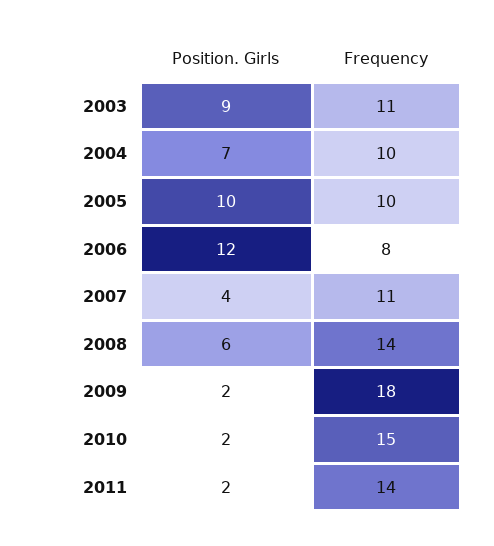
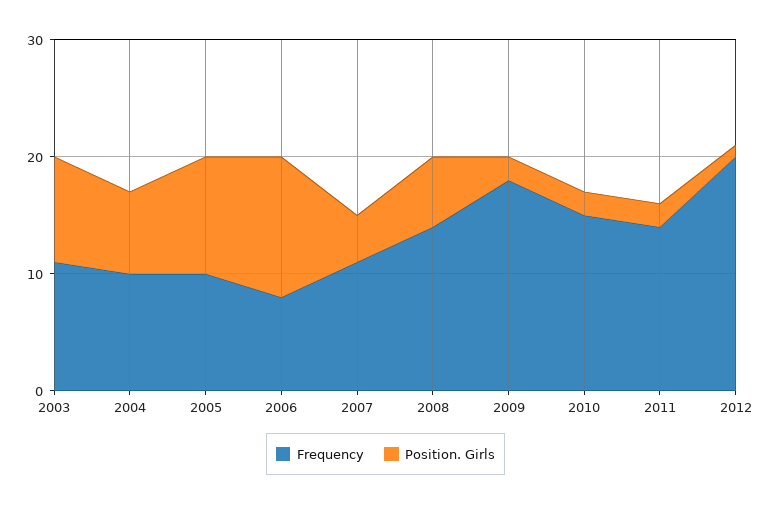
Frequency, 2012: none -> 20
Position. Girls, 2012: none -> 1

